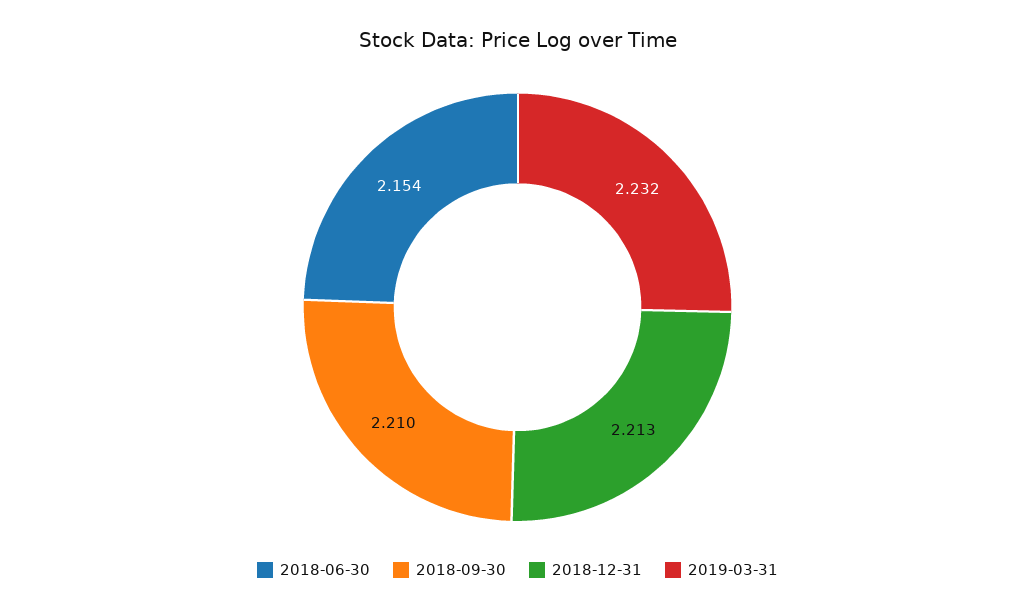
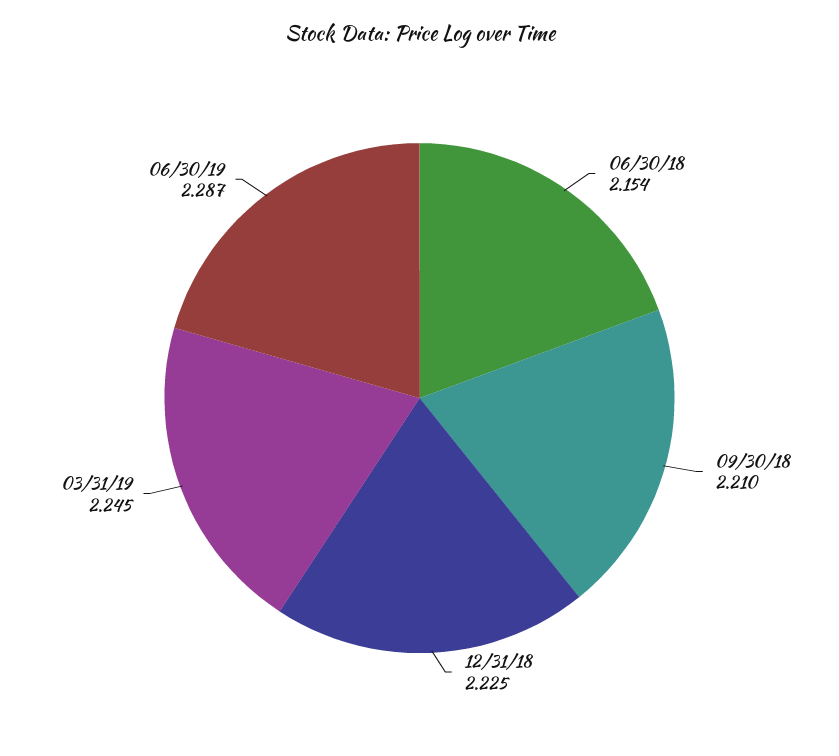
2018-12-31: 2.213 -> 2.225
2019-03-31: 2.232 -> 2.245
06/30/19: none -> 2.287

